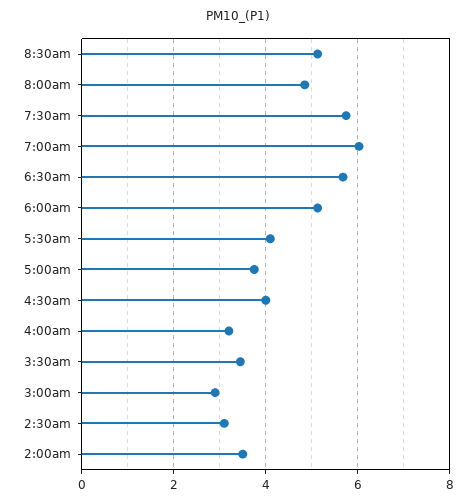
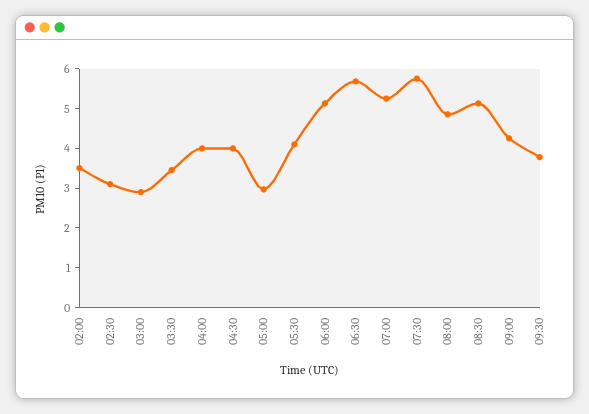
7:00am: 6 -> 5.25
5:00am: 3.8 -> 3
4:00am: 3.2 -> 4
09:00: none -> 4.25
09:30: none -> 3.75

